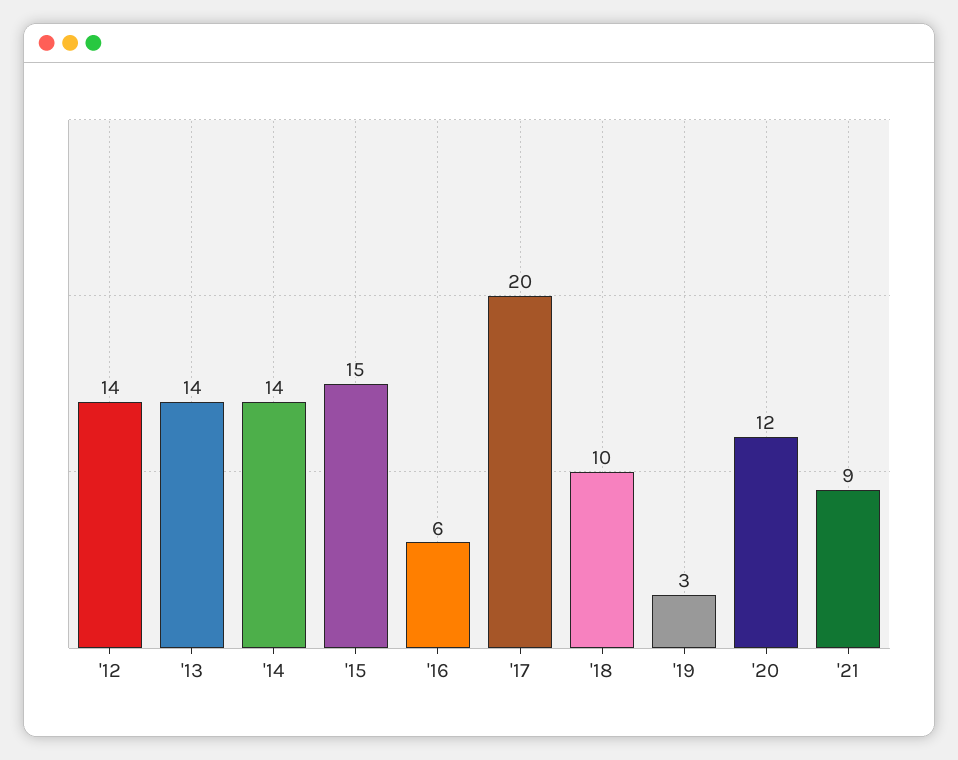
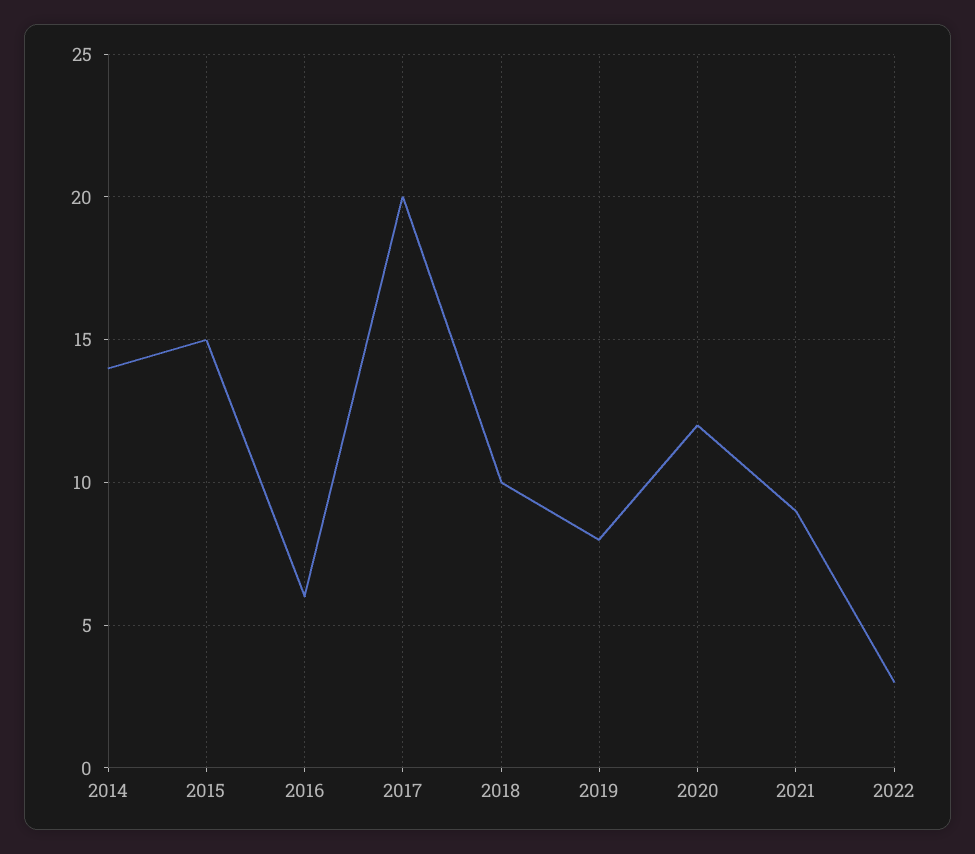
'12: 14 -> none
'13: 14 -> none
'19: 3 -> 8
2022: none -> 3

